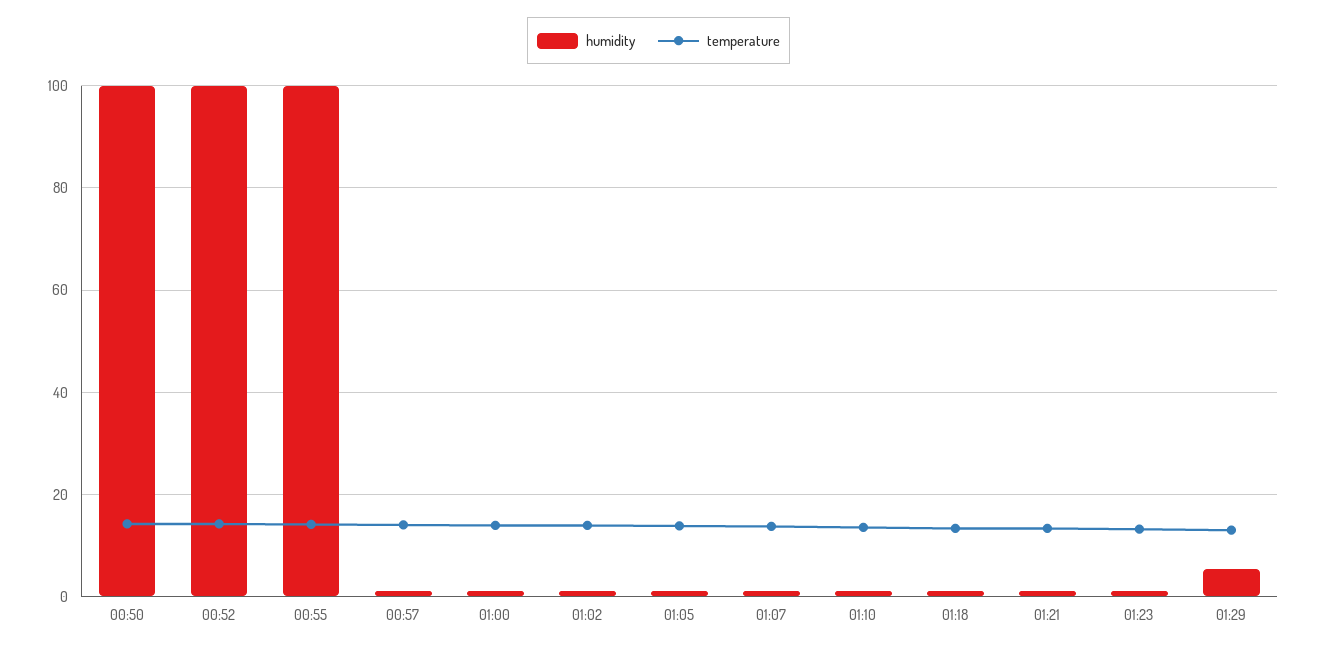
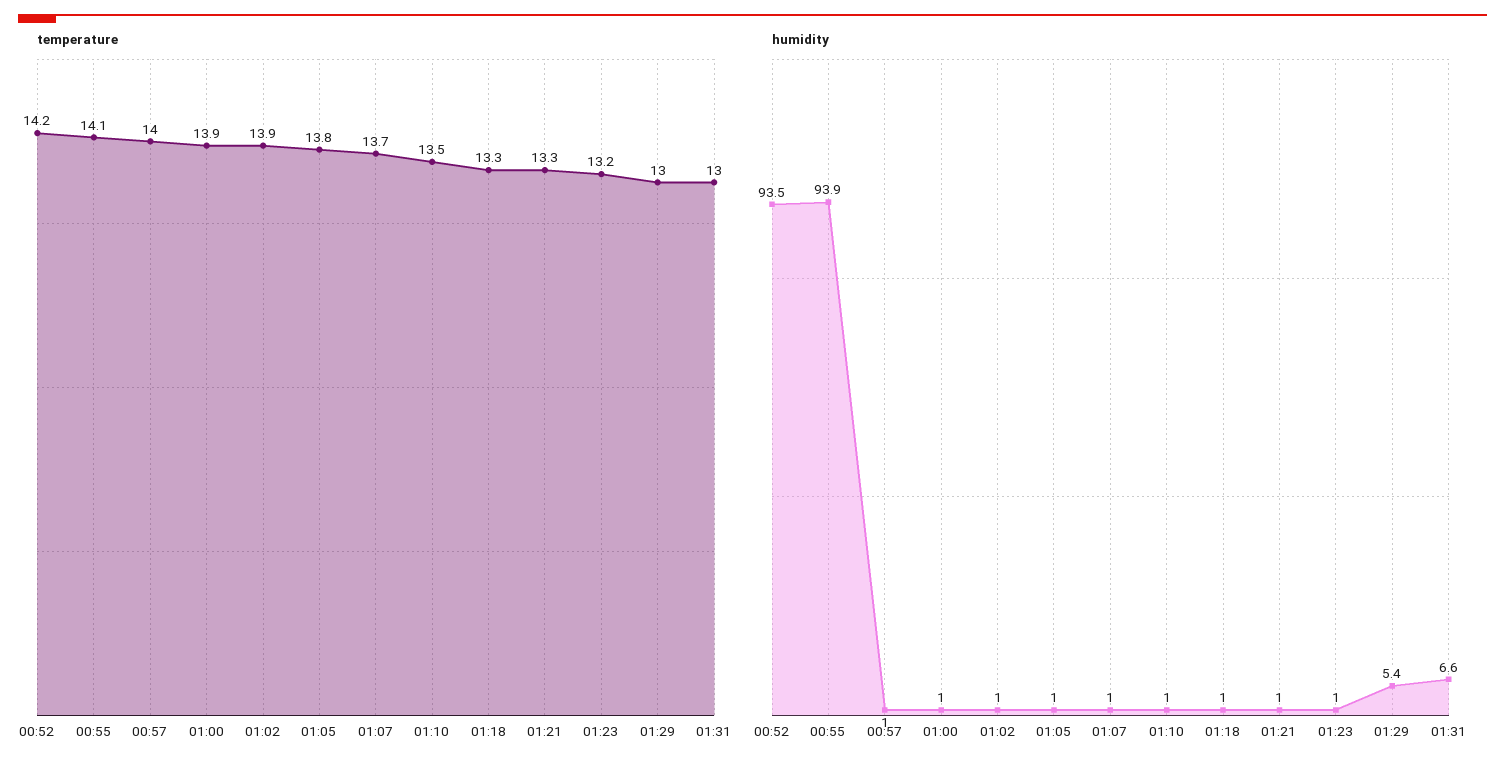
humidity, 00:50: 100 -> none
temperature, 00:50: 14 -> none
humidity, 00:52: 100 -> 93.5
humidity, 00:55: 100 -> 93.9
temperature, 01:31: none -> 13
humidity, 01:31: none -> 6.6

